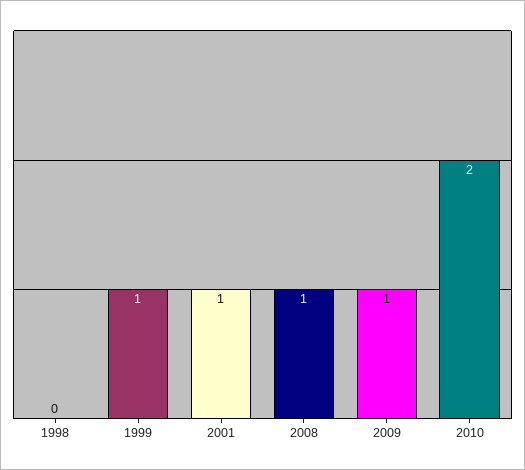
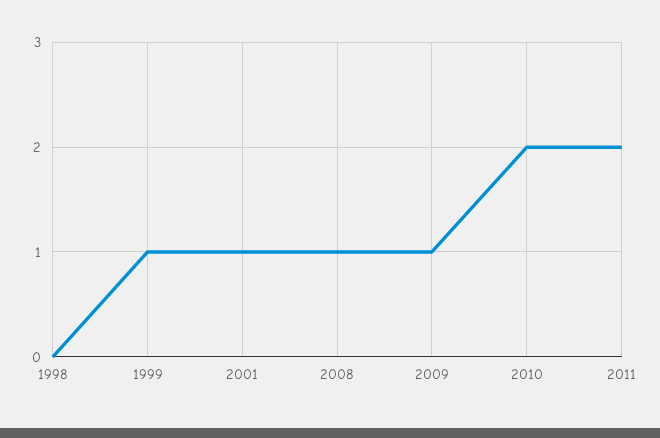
2011: none -> 2

